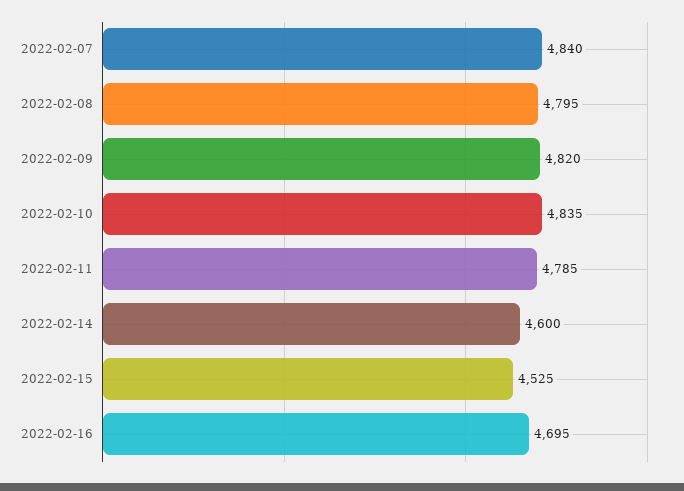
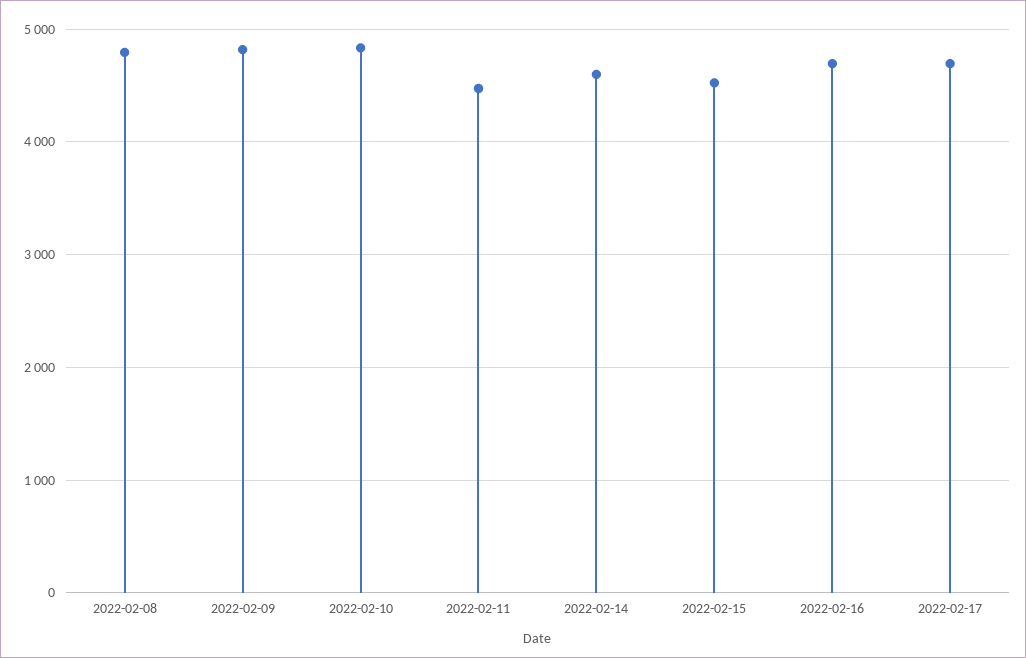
2022-02-07: 4840 -> none
2022-02-11: 4785 -> 4500
2022-02-17: none -> 4700

